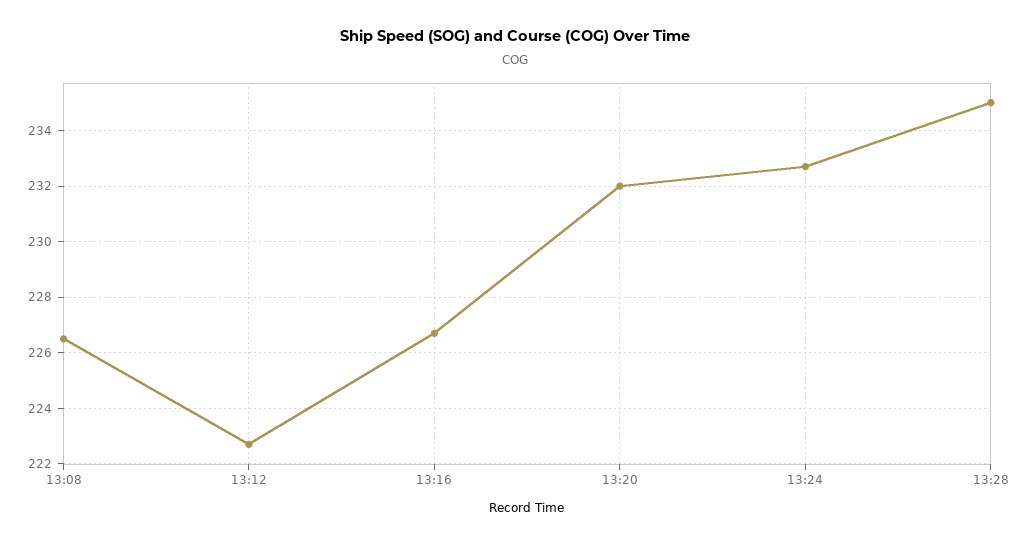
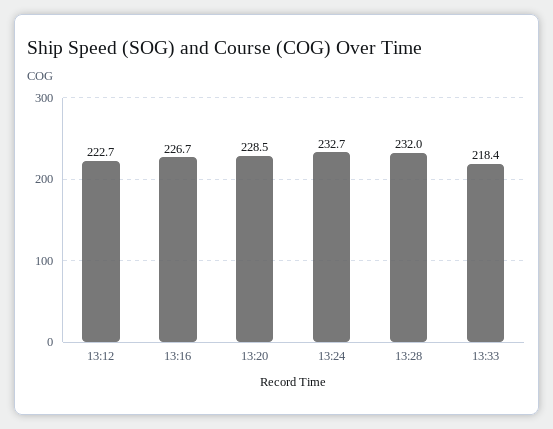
13:08: 226.5 -> none
13:20: 232 -> 228.5
13:28: 235 -> 232
13:33: none -> 218.4

